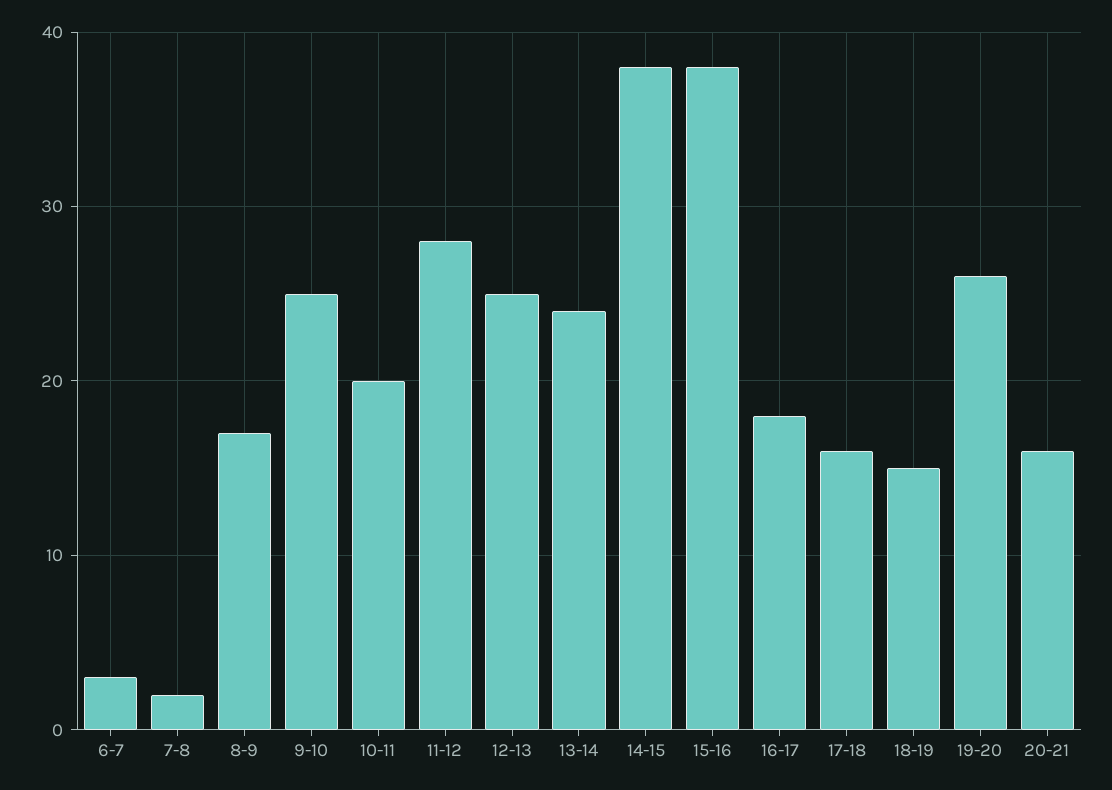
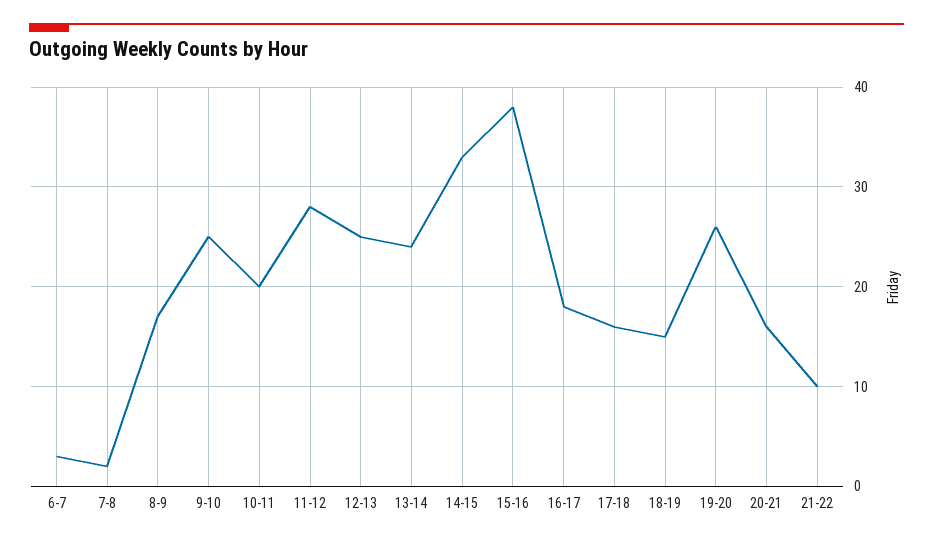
14-15: 38 -> 33
21-22: none -> 10

